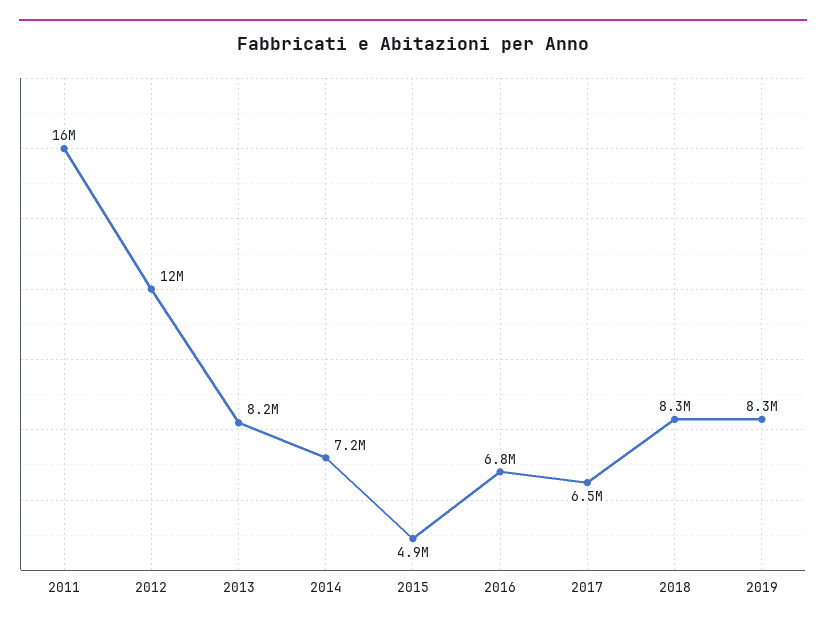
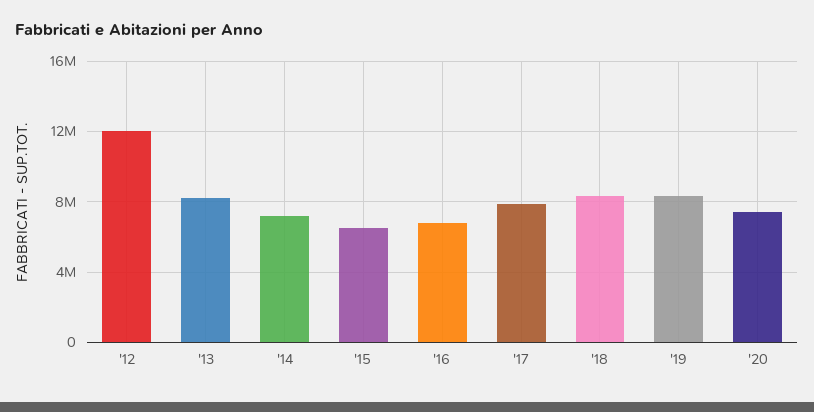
2011: 16000000 -> none
2015: 4900000 -> 6500000
2017: 6500000 -> 8000000
'20: none -> 7500000

